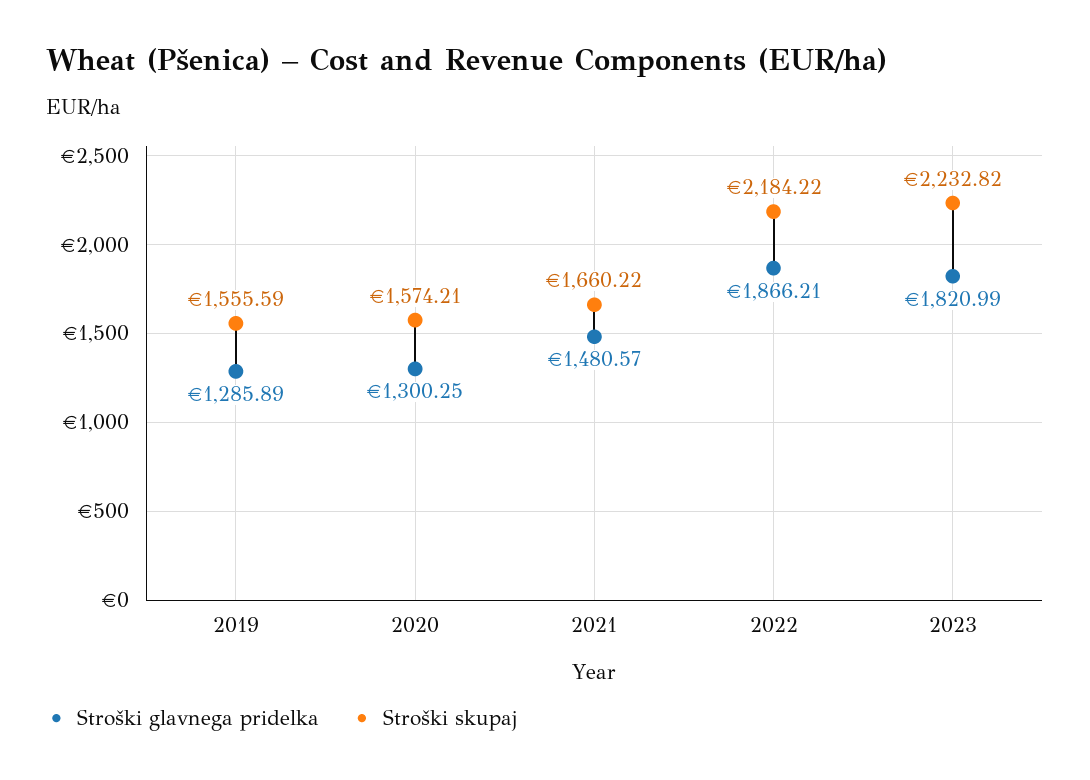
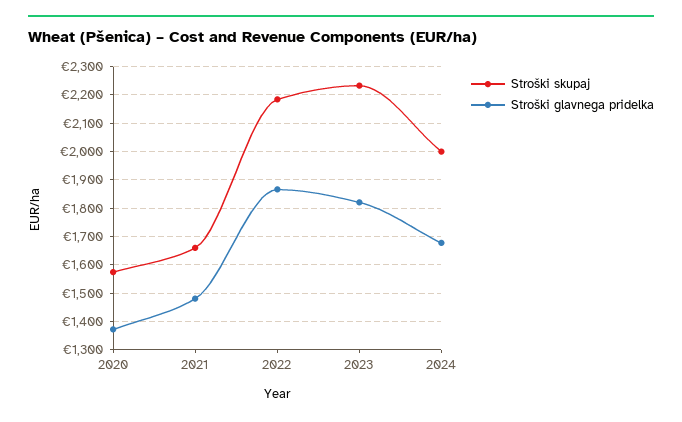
Stroški glavnega pridelka, 2019: 1285.89 -> none
Stroški skupaj, 2019: 1555.59 -> none
Stroški glavnega pridelka, 2020: 1300.25 -> 1375
Stroški skupaj, 2024: none -> 2000
Stroški glavnega pridelka, 2024: none -> 1675

